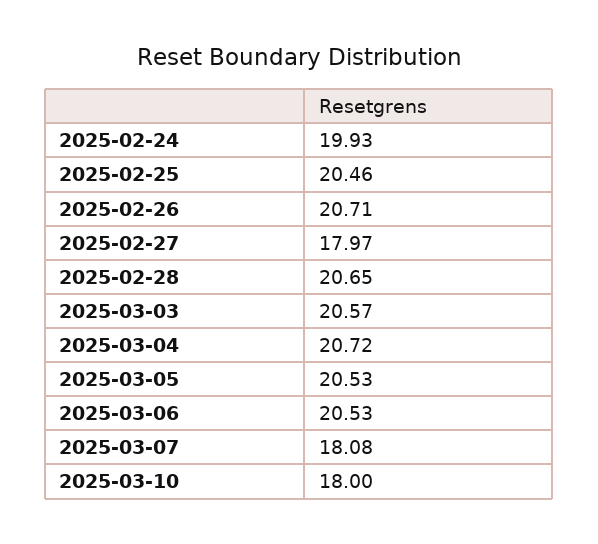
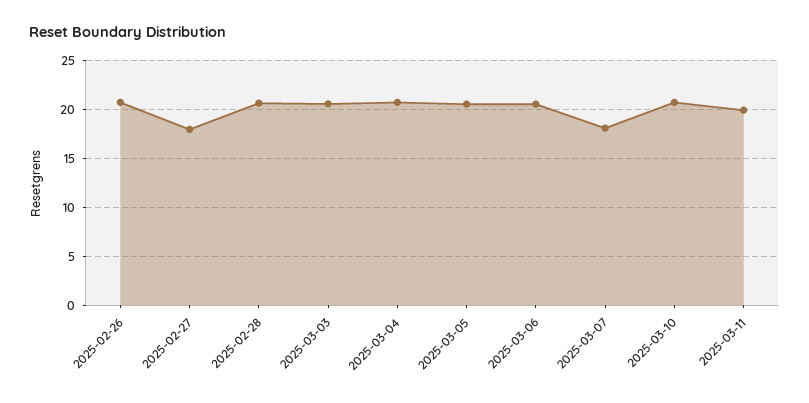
2025-02-24: 19.93 -> none
2025-02-25: 20.46 -> none
2025-03-10: 18 -> 21
2025-03-11: none -> 20

